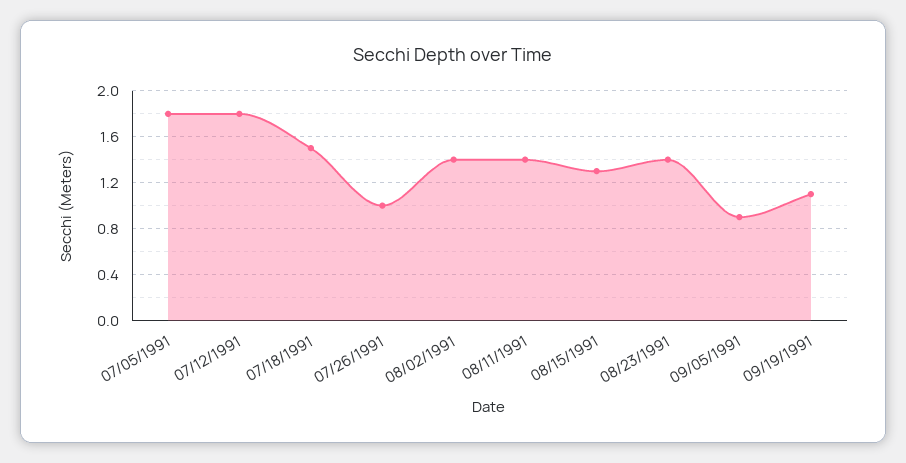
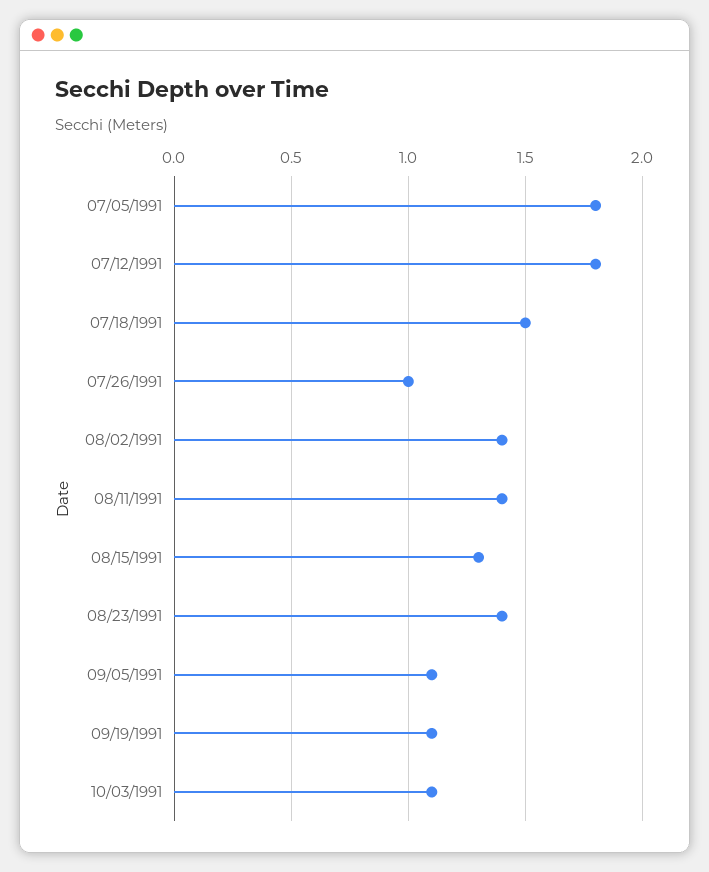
09/05/1991: 0.9 -> 1.1
10/03/1991: none -> 1.1

